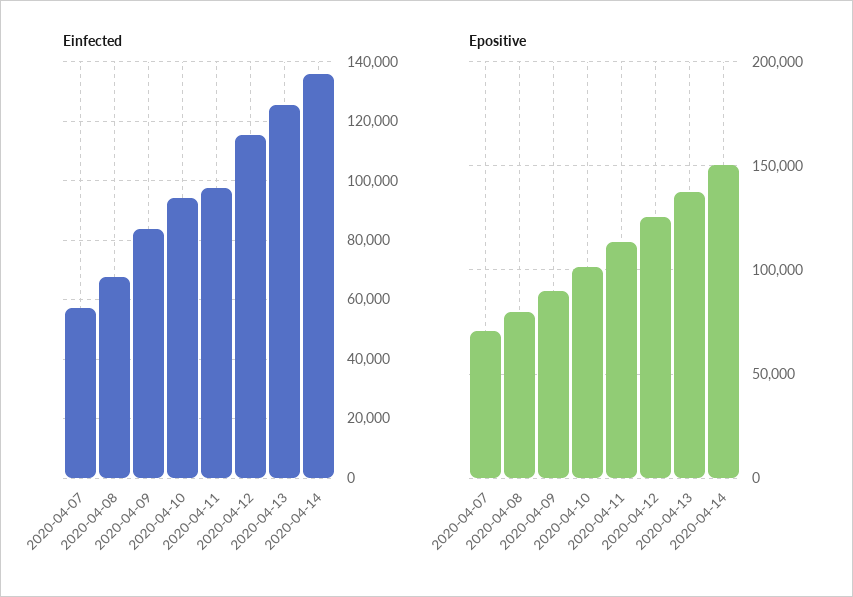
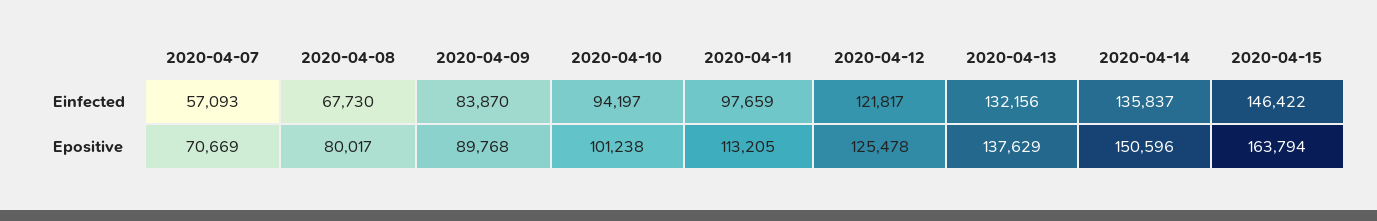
Einfected, 2020-04-12: 115000 -> 121817
Einfected, 2020-04-13: 125000 -> 132156
Einfected, 2020-04-15: none -> 146422
Epositive, 2020-04-15: none -> 163794

